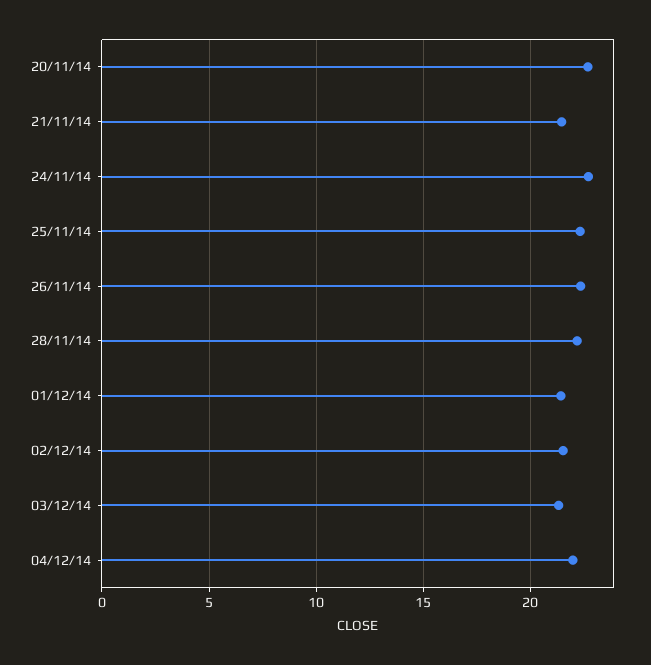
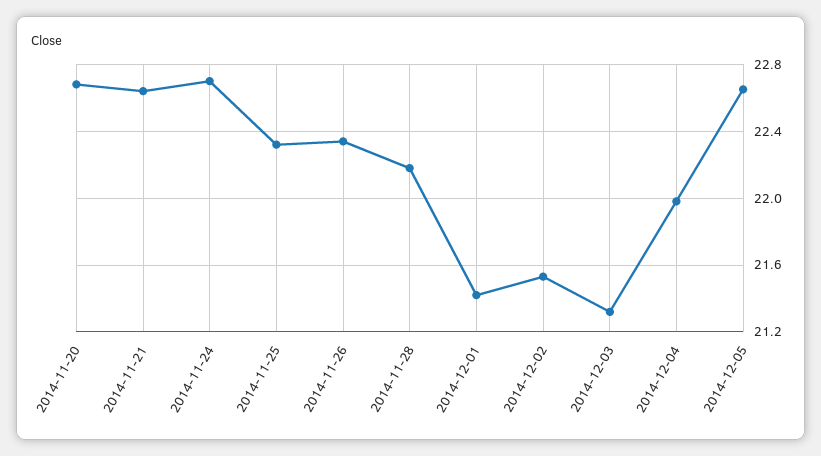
21/11/14: 21.5 -> 22.65
2014-12-05: none -> 22.65

